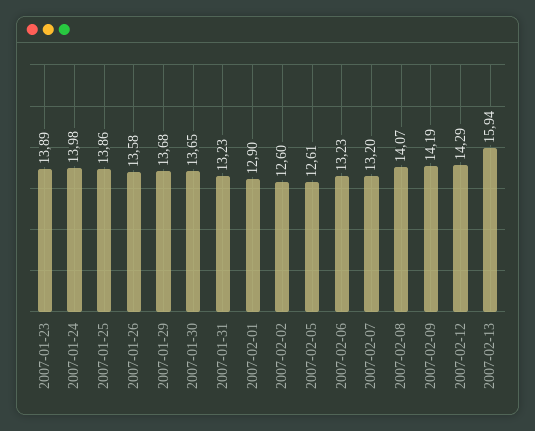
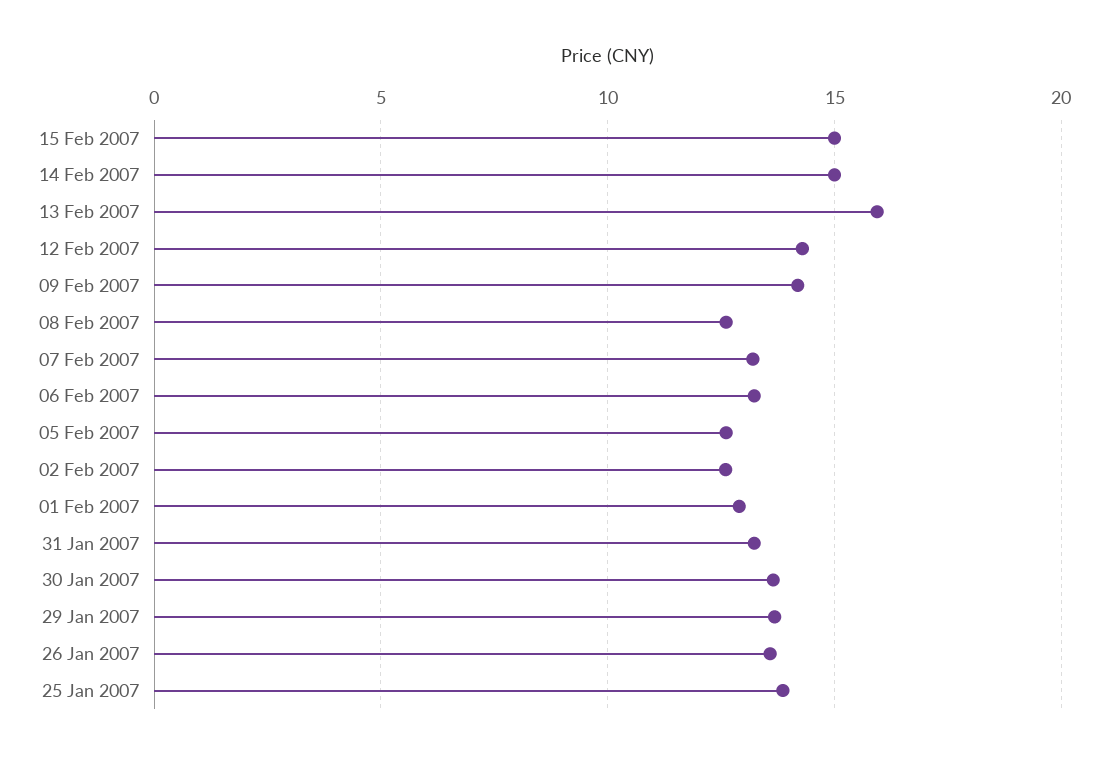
2007-01-23: 13.89 -> none
2007-01-24: 13.98 -> none
2007-02-08: 14.07 -> 12.5
15 Feb 2007: none -> 15
14 Feb 2007: none -> 15

